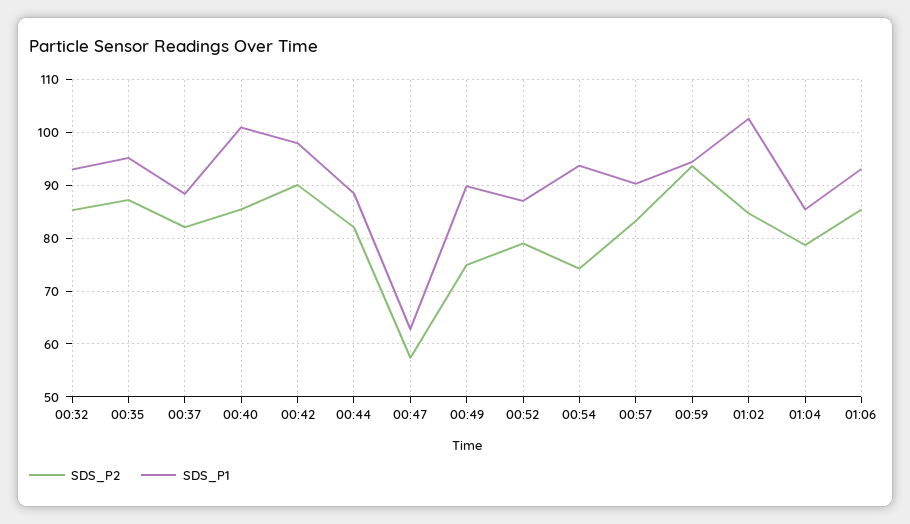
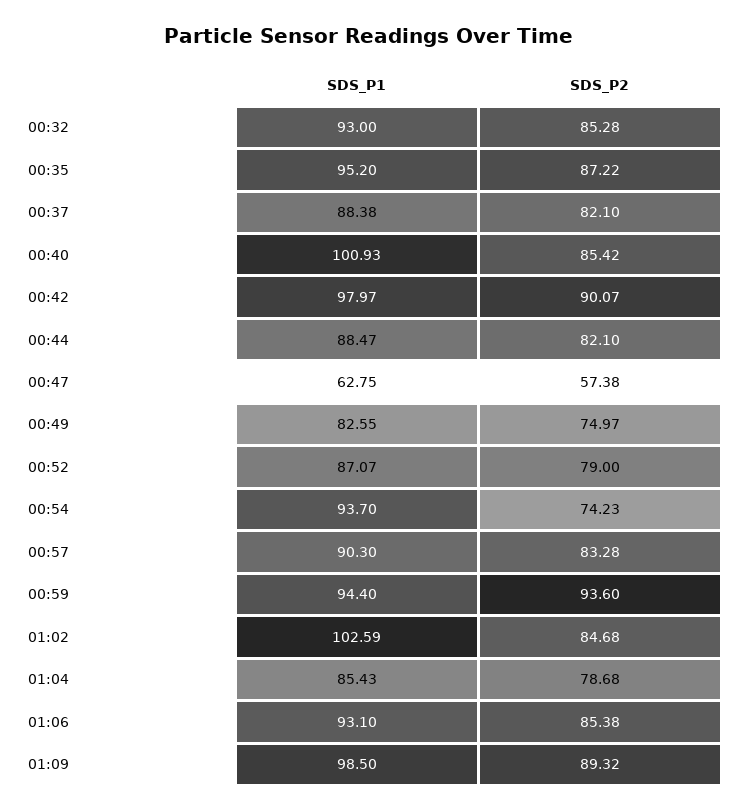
SDS_P1, 00:49: 90 -> 82.55
SDS_P1, 01:09: none -> 98.5
SDS_P2, 01:09: none -> 89.32

